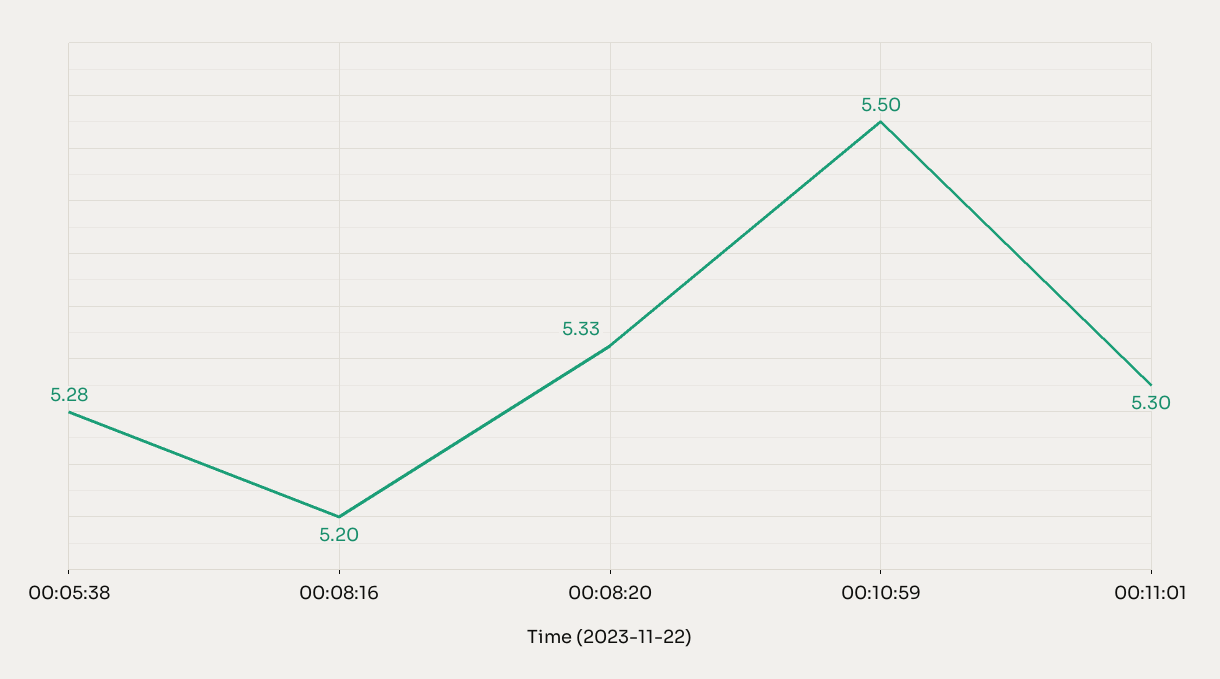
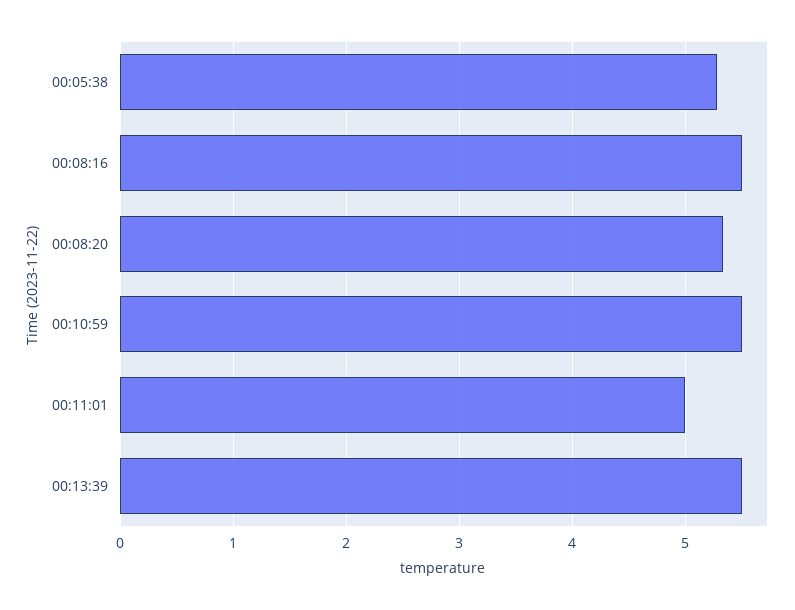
00:08:16: 5.2 -> 5.5
00:11:01: 5.3 -> 5
00:13:39: none -> 5.5

